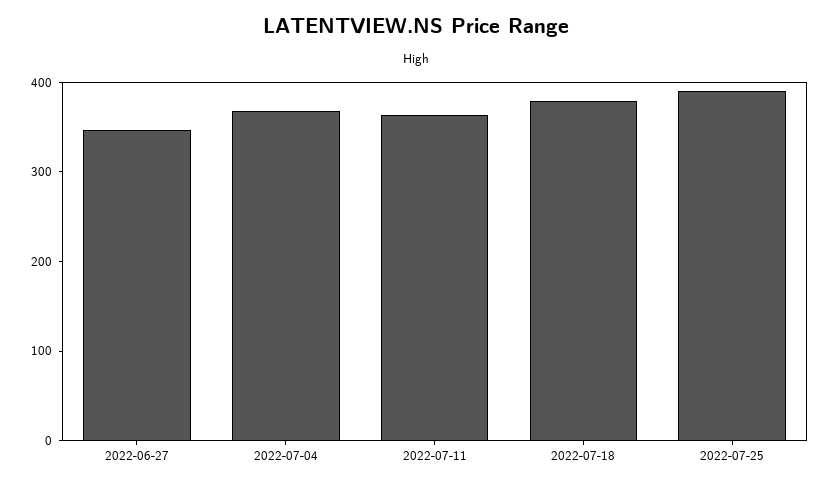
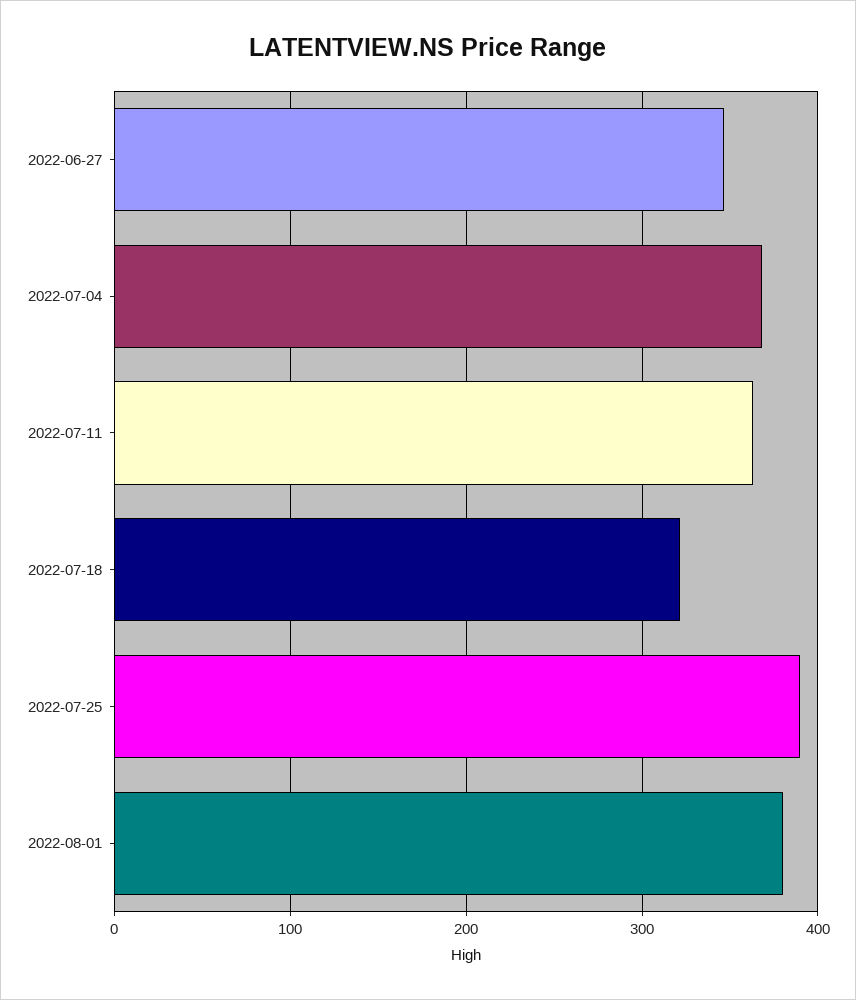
2022-07-18: 380 -> 320
2022-08-01: none -> 380

